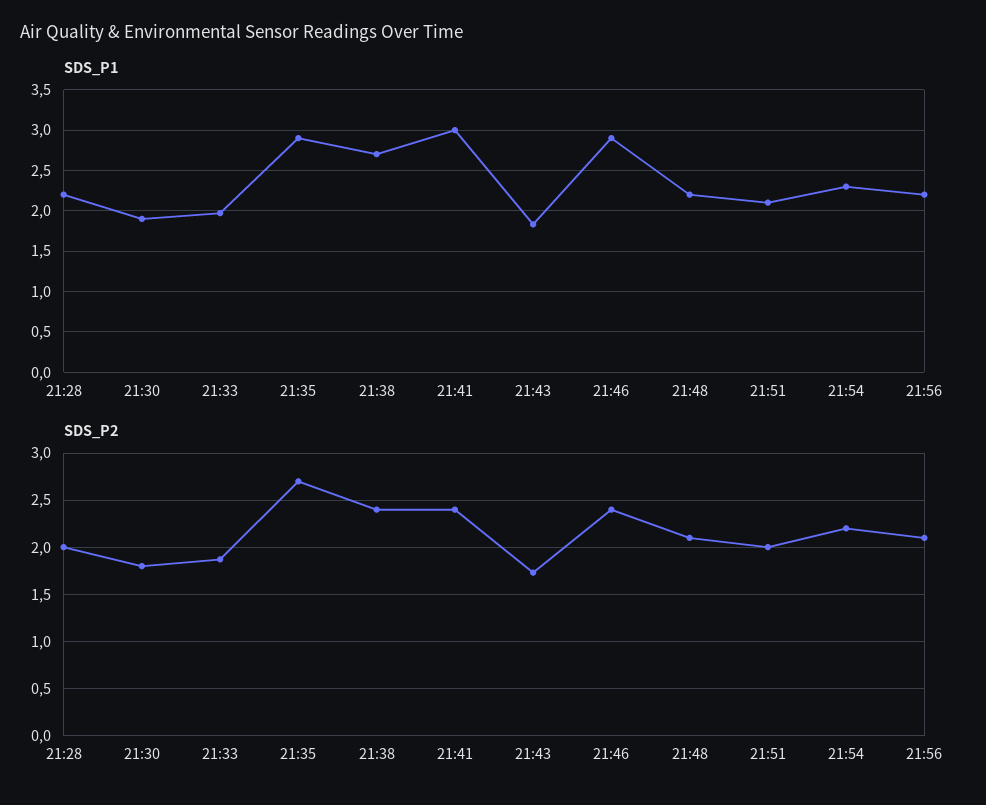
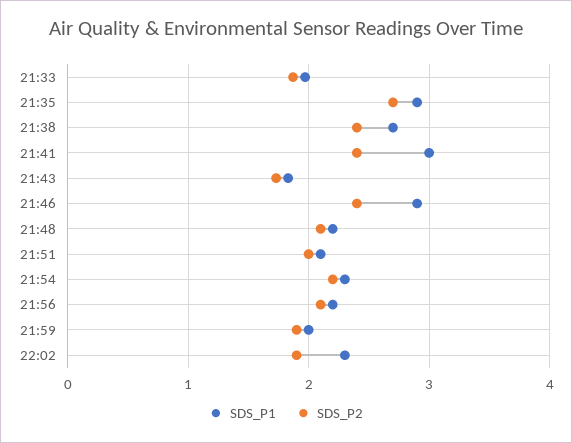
SDS_P1, 21:28: 2.2 -> none
SDS_P1, 21:30: 1.9 -> none
SDS_P2, 21:28: 2 -> none
SDS_P2, 21:30: 1.8 -> none
SDS_P1, 21:59: none -> 2
SDS_P2, 21:59: none -> 1.9
SDS_P1, 22:02: none -> 2.3
SDS_P2, 22:02: none -> 1.9

